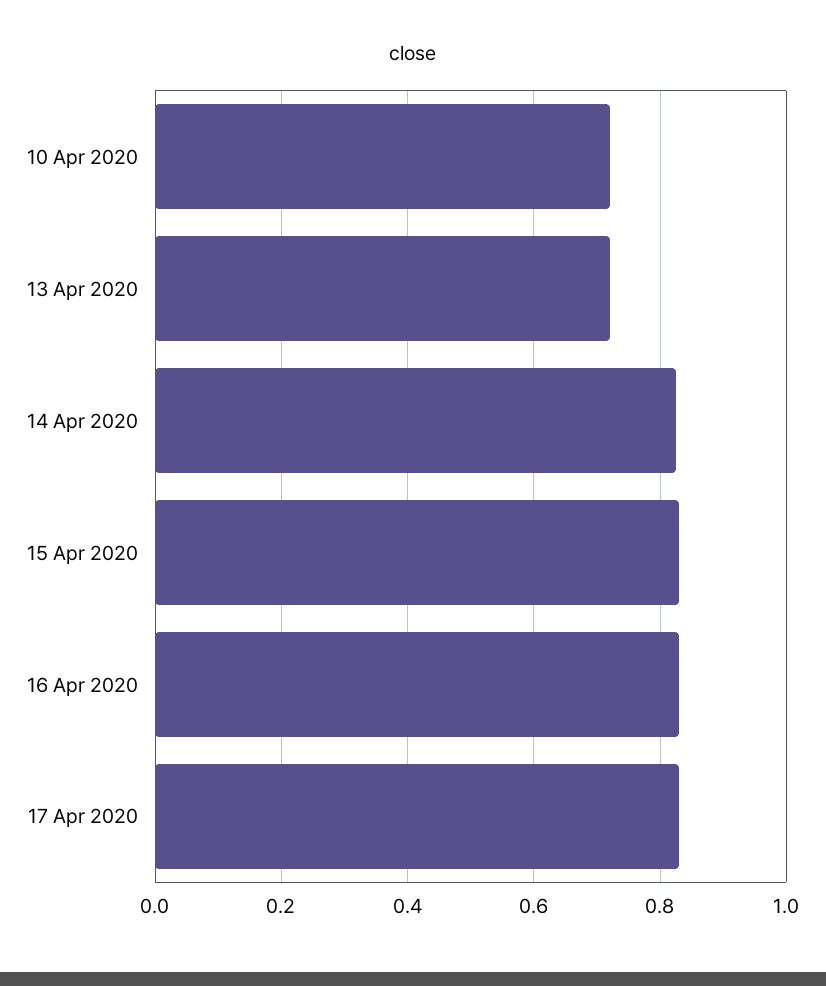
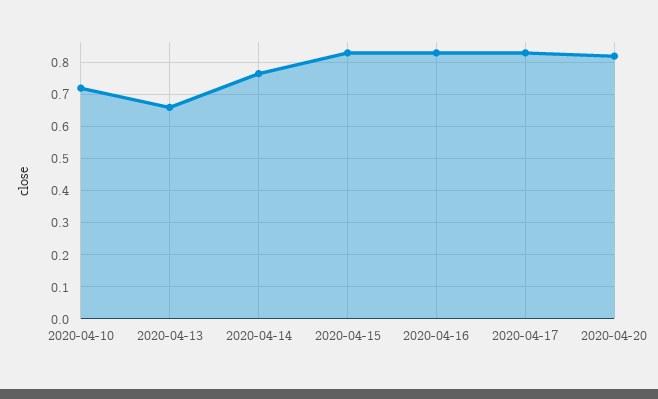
13 Apr 2020: 0.72 -> 0.66
14 Apr 2020: 0.82 -> 0.76
2020-04-20: none -> 0.82

